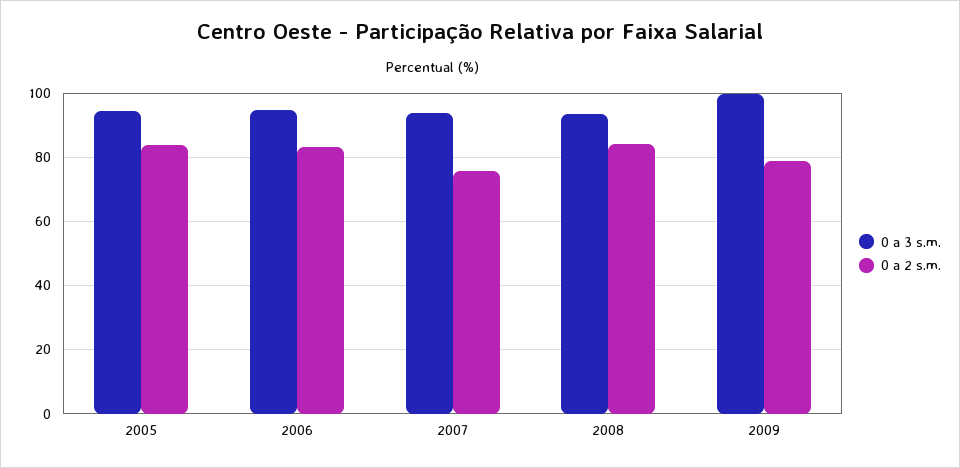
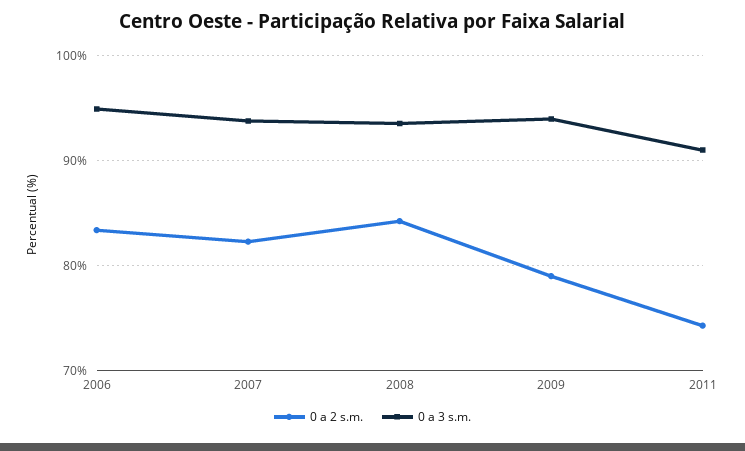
0 a 3 s.m., 2005: 94 -> none
0 a 2 s.m., 2005: 84 -> none
0 a 2 s.m., 2007: 76 -> 82
0 a 3 s.m., 2009: 100 -> 94
0 a 2 s.m., 2011: none -> 74
0 a 3 s.m., 2011: none -> 91

